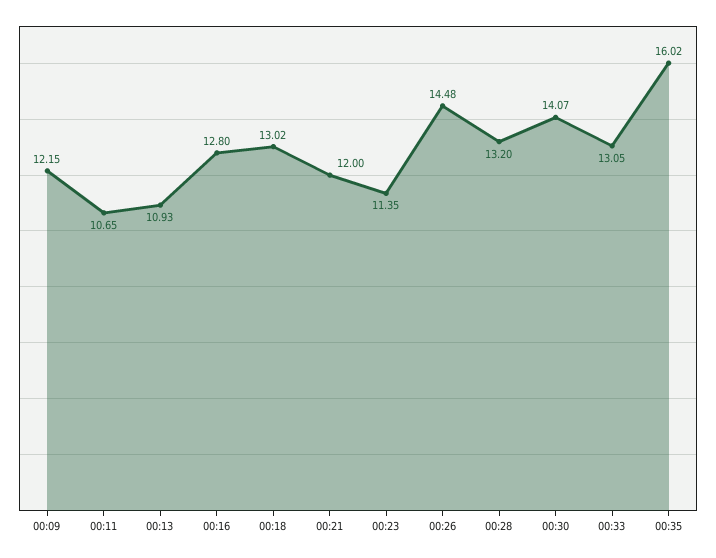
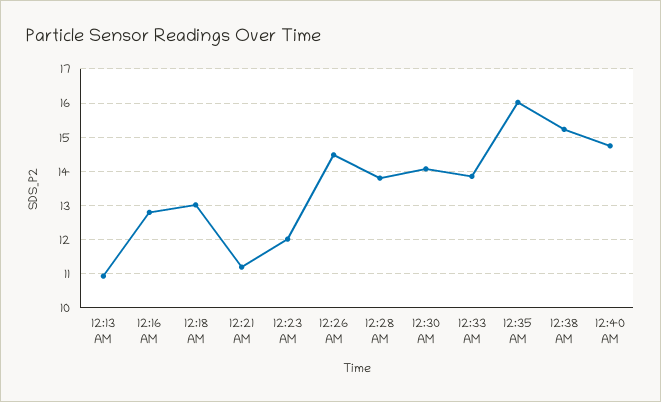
00:09: 12.15 -> none
00:11: 10.65 -> none
00:21: 12 -> 11.2
00:23: 11.35 -> 12
00:28: 13.2 -> 13.8
00:33: 13.05 -> 13.8
12:38 AM: none -> 15.2
12:40 AM: none -> 14.8

